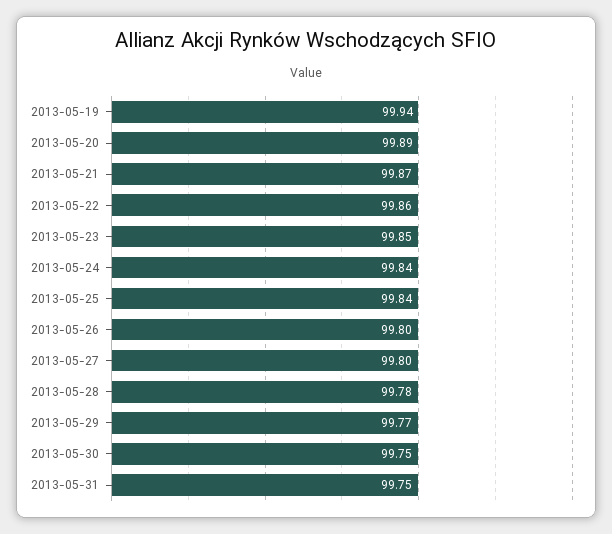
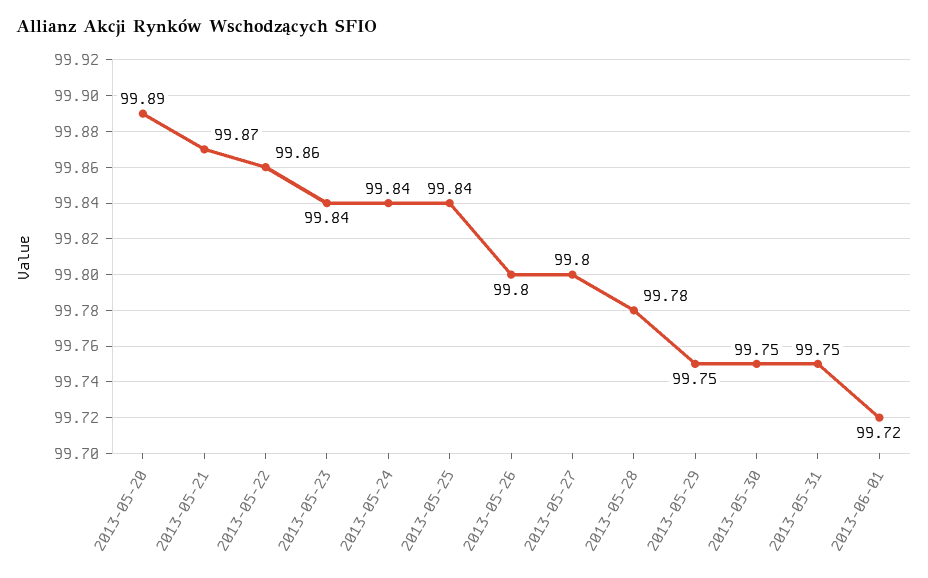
2013-05-19: 99.94 -> none
2013-05-23: 99.85 -> 99.84
2013-05-29: 99.77 -> 99.75
2013-06-01: none -> 99.72

